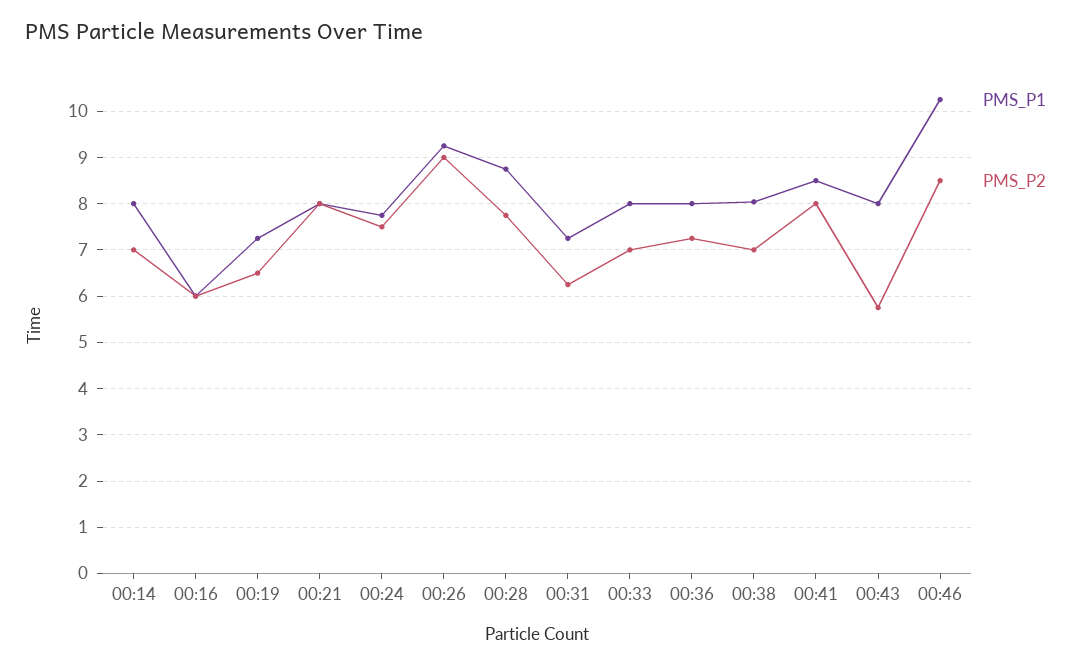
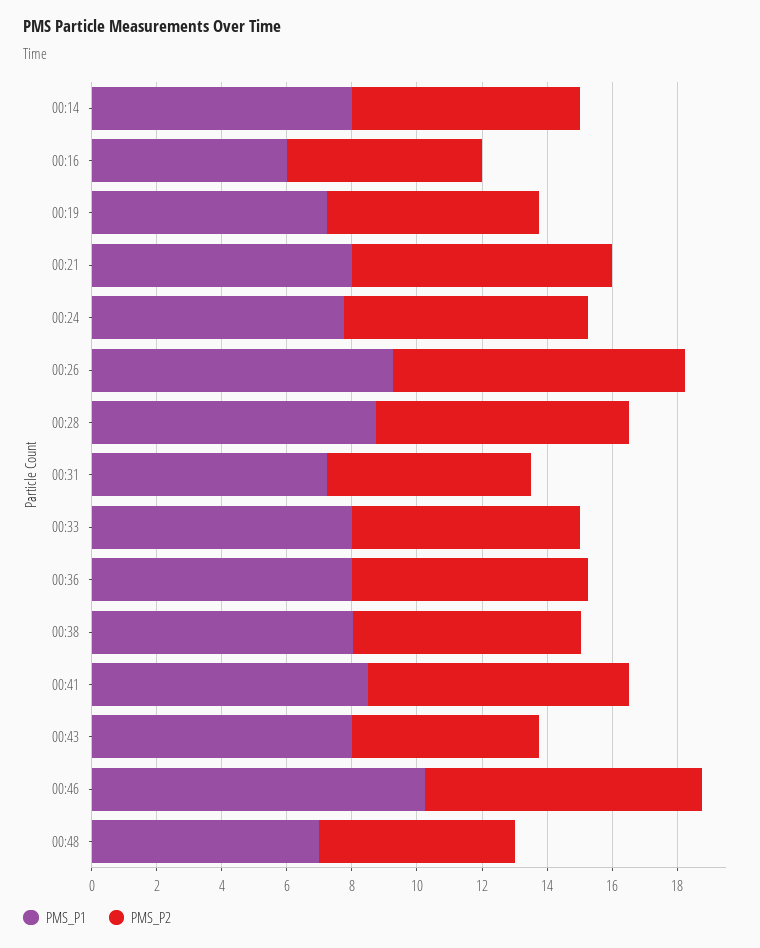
PMS_P1, 00:48: none -> 7
PMS_P2, 00:48: none -> 6

